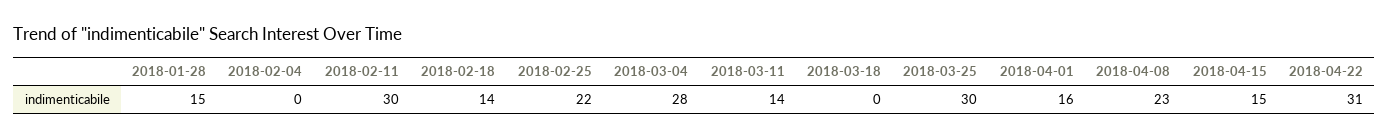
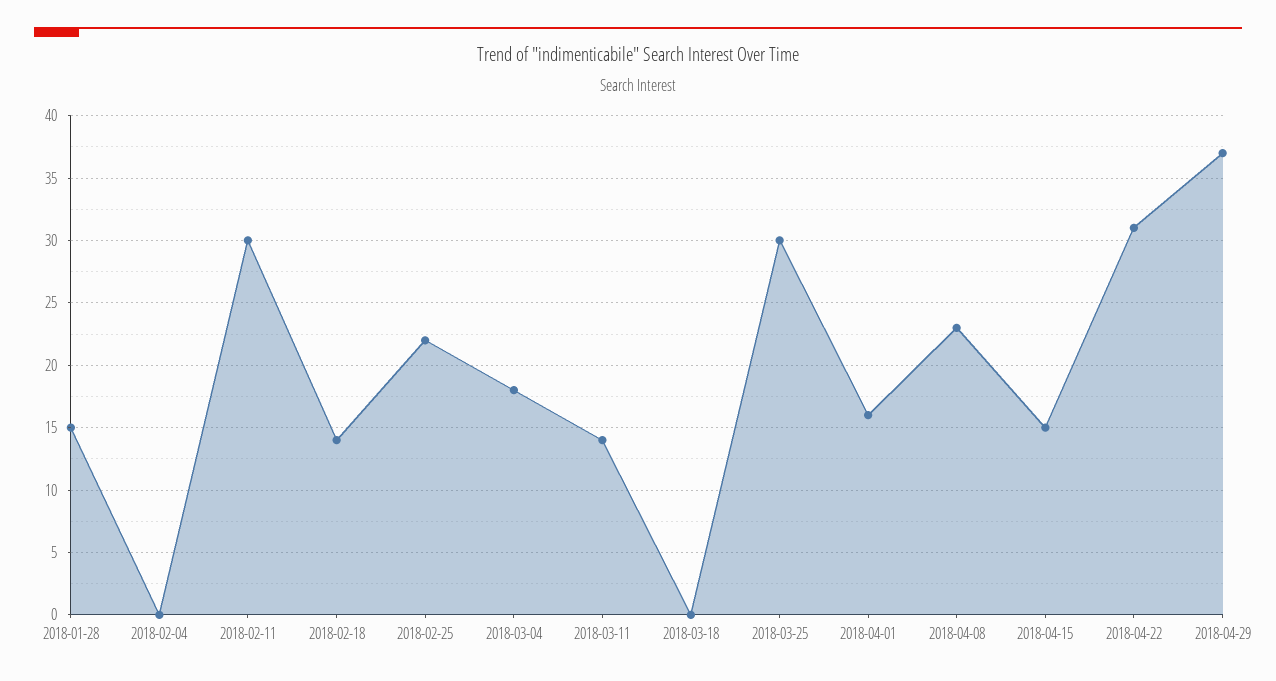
2018-03-04: 28 -> 18
2018-04-29: none -> 37

